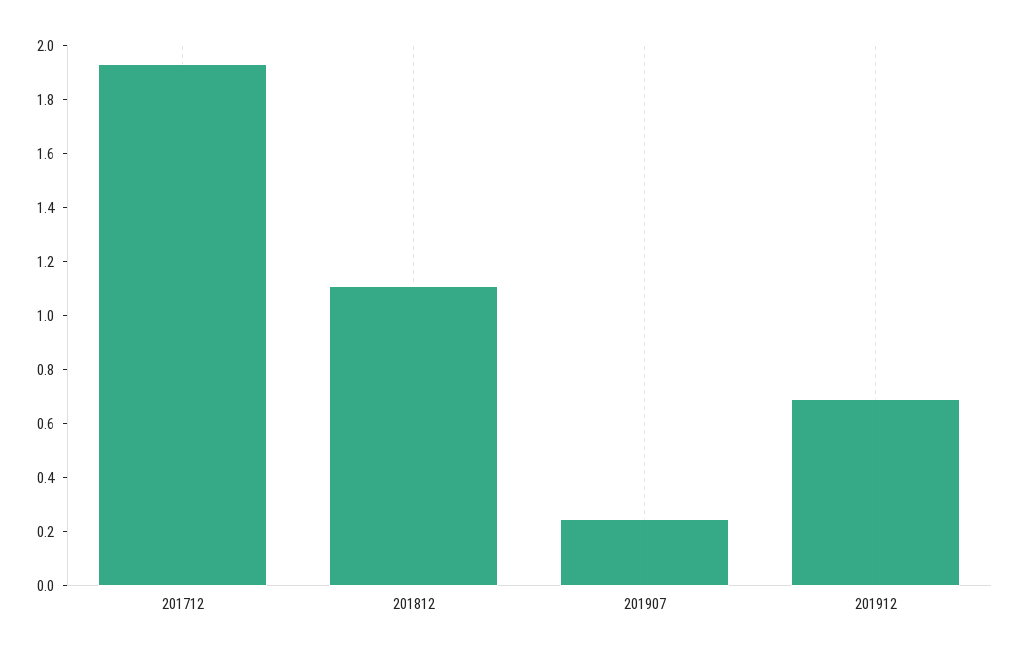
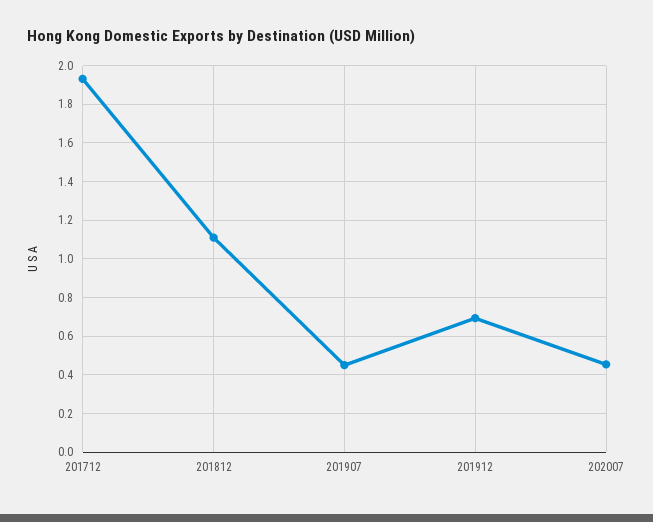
201907: 0.25 -> 0.45
202007: none -> 0.45

